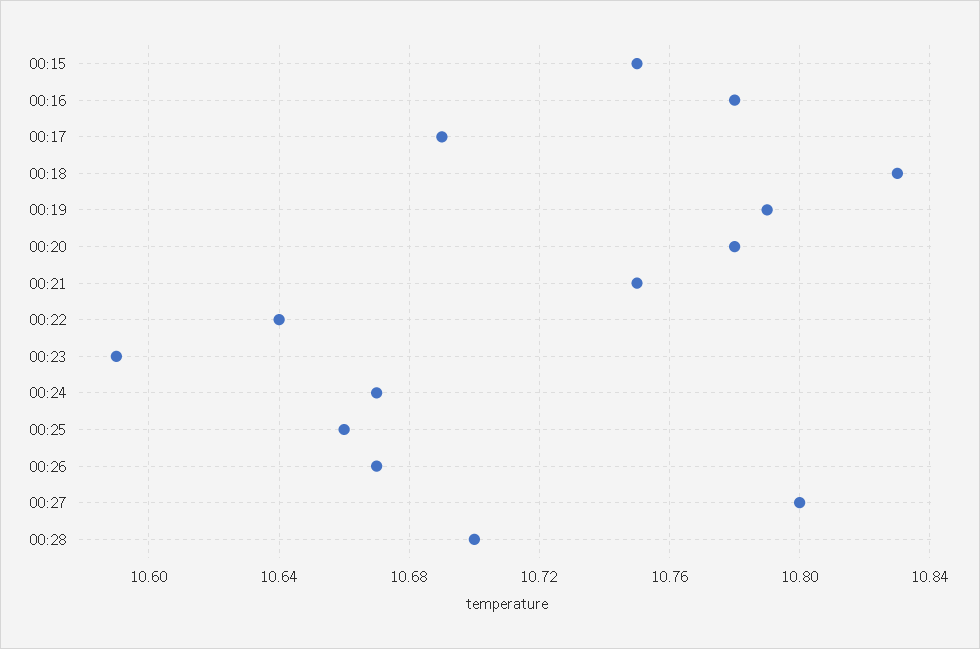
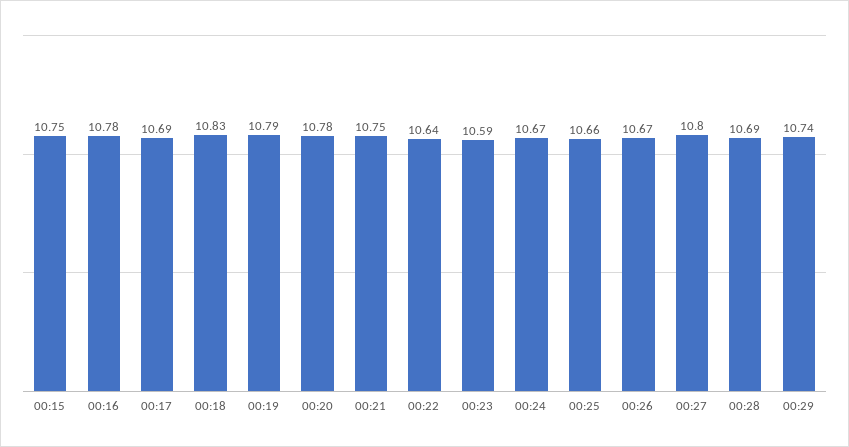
00:28: 10.7 -> 10.69
00:29: none -> 10.74

